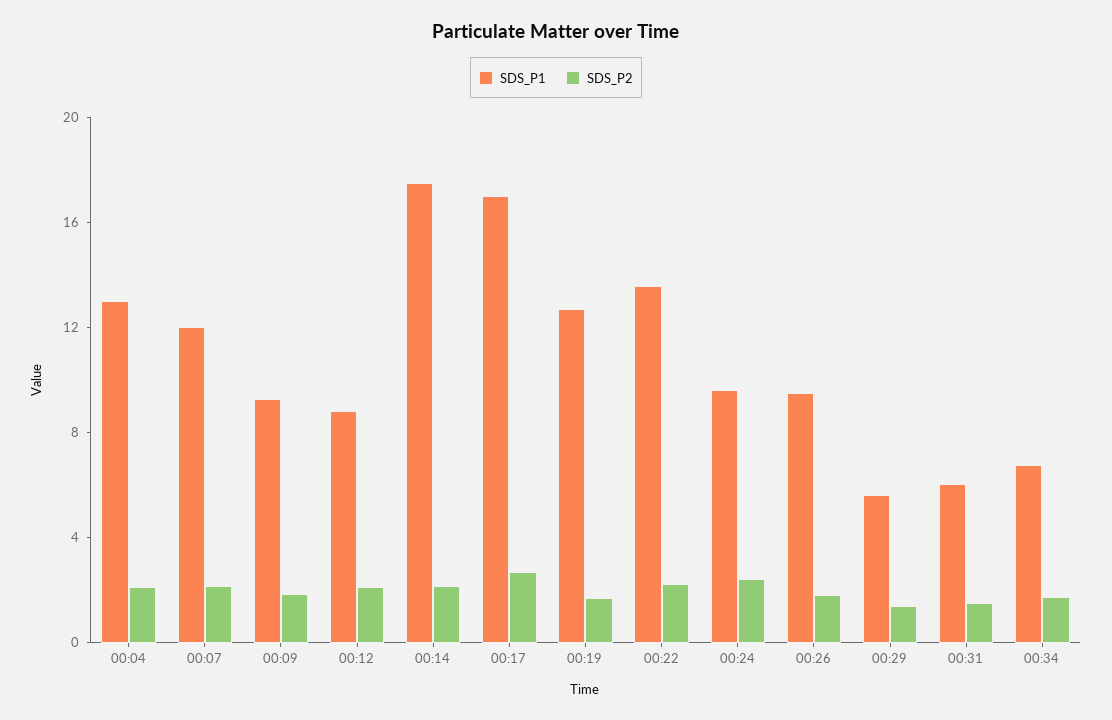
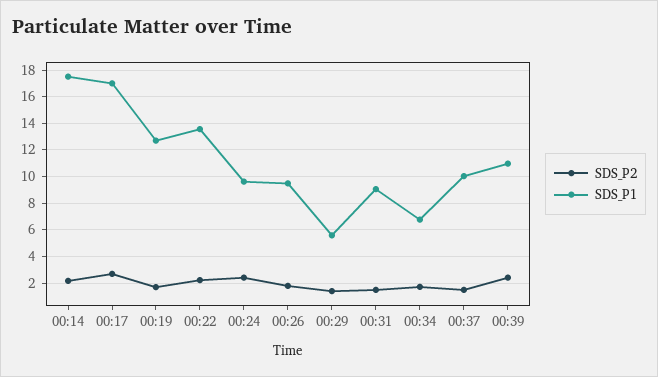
SDS_P1, 00:04: 13 -> none
SDS_P2, 00:04: 2 -> none
SDS_P1, 00:07: 12 -> none
SDS_P2, 00:07: 2 -> none
SDS_P1, 00:09: 9 -> none
SDS_P2, 00:09: 2 -> none
SDS_P1, 00:12: 9 -> none
SDS_P2, 00:12: 2 -> none
SDS_P1, 00:31: 6 -> 9
SDS_P2, 00:37: none -> 1.5
SDS_P1, 00:37: none -> 10
SDS_P2, 00:39: none -> 2.5
SDS_P1, 00:39: none -> 11

